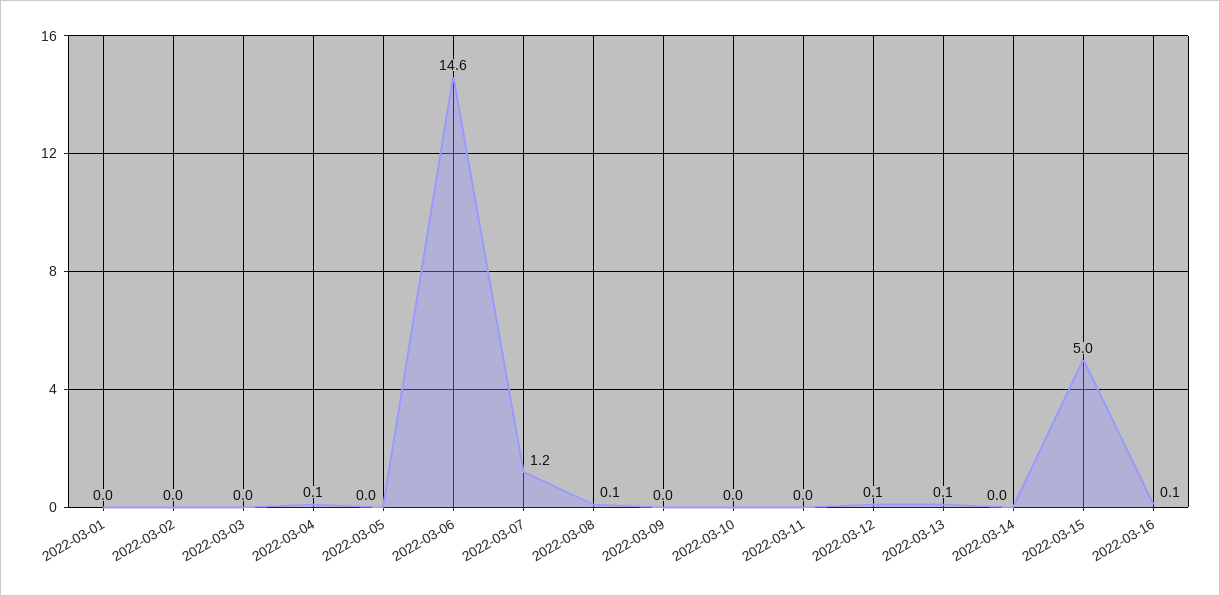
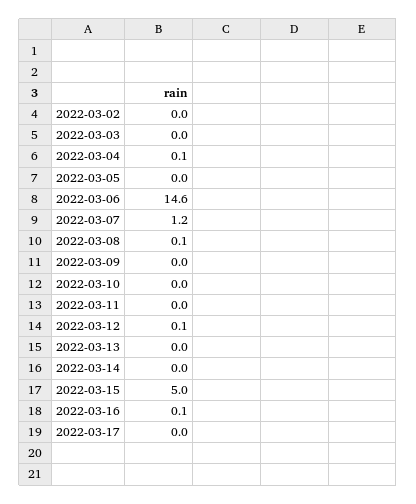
2022-03-01: 0 -> none
2022-03-13: 0.1 -> 0
2022-03-17: none -> 0

